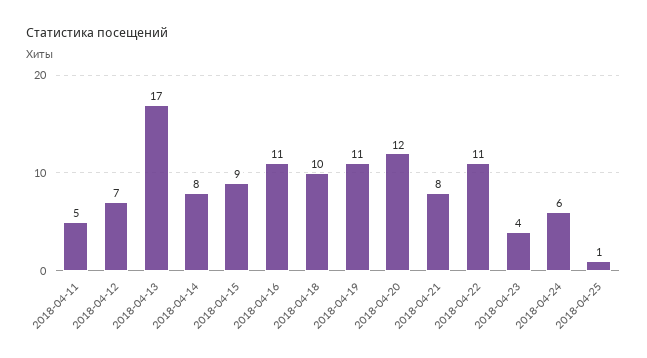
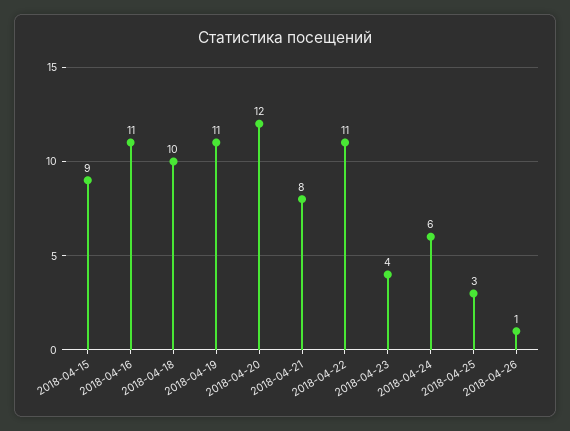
2018-04-11: 5 -> none
2018-04-12: 7 -> none
2018-04-13: 17 -> none
2018-04-14: 8 -> none
2018-04-25: 1 -> 3
2018-04-26: none -> 1

